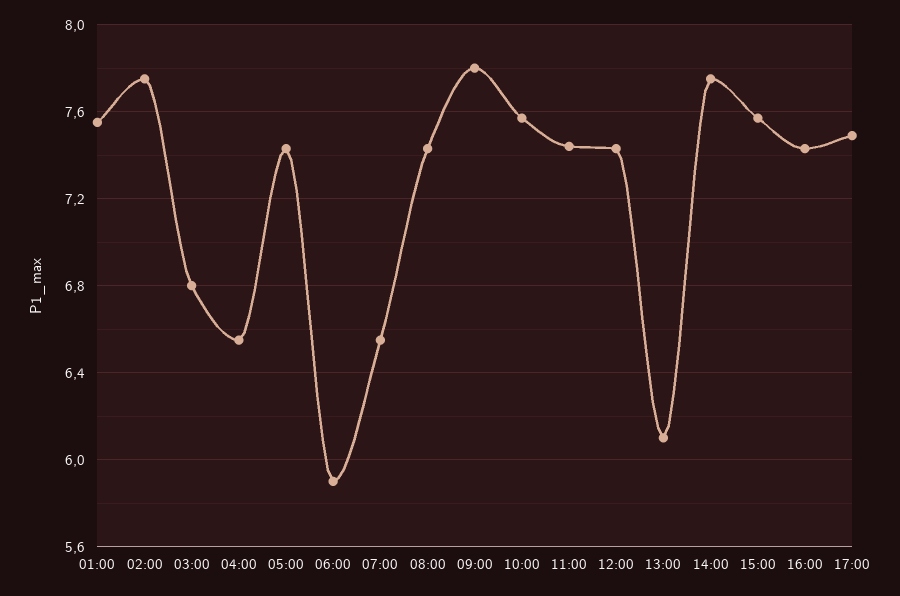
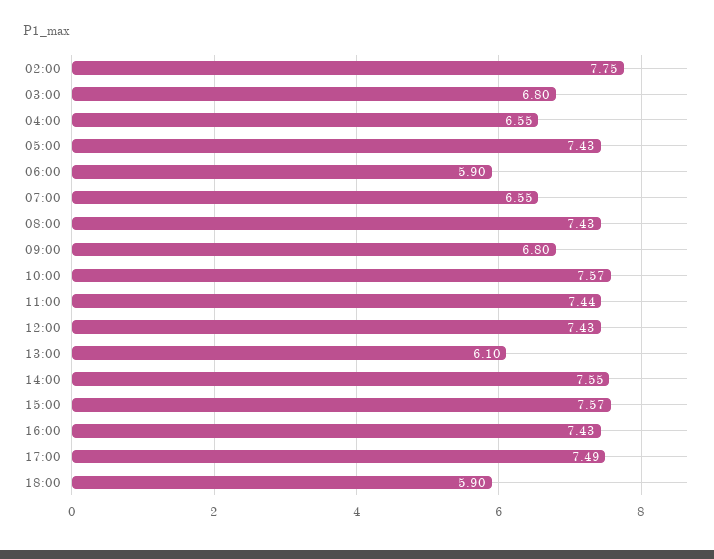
01:00: 7.55 -> none
09:00: 7.8 -> 6.8
14:00: 7.75 -> 7.55
18:00: none -> 5.9

